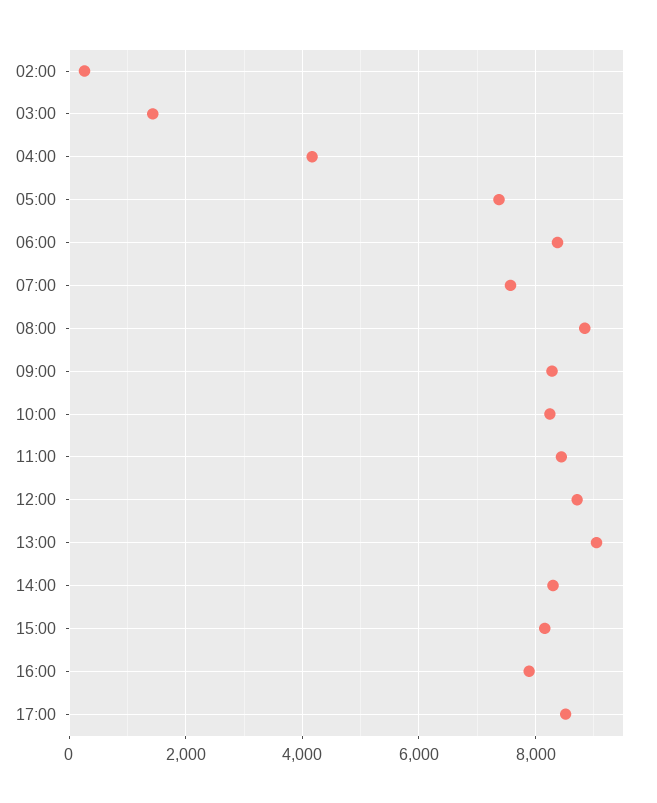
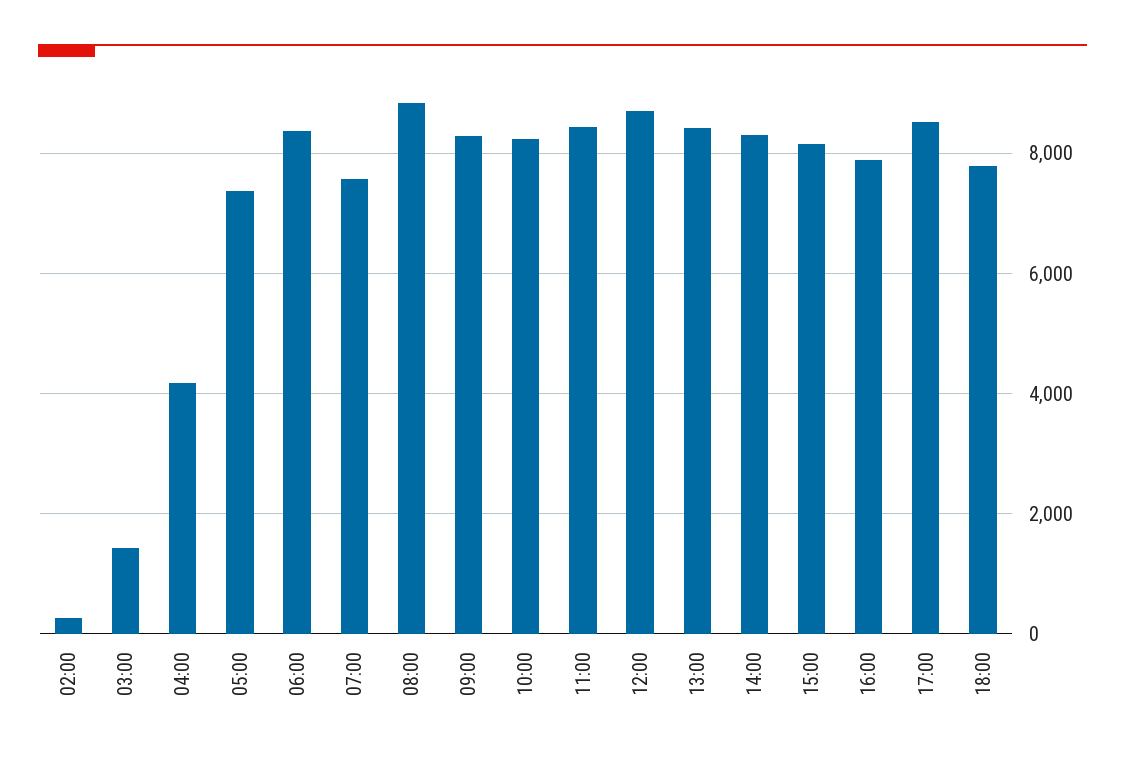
13:00: 9000 -> 8400
18:00: none -> 7800

